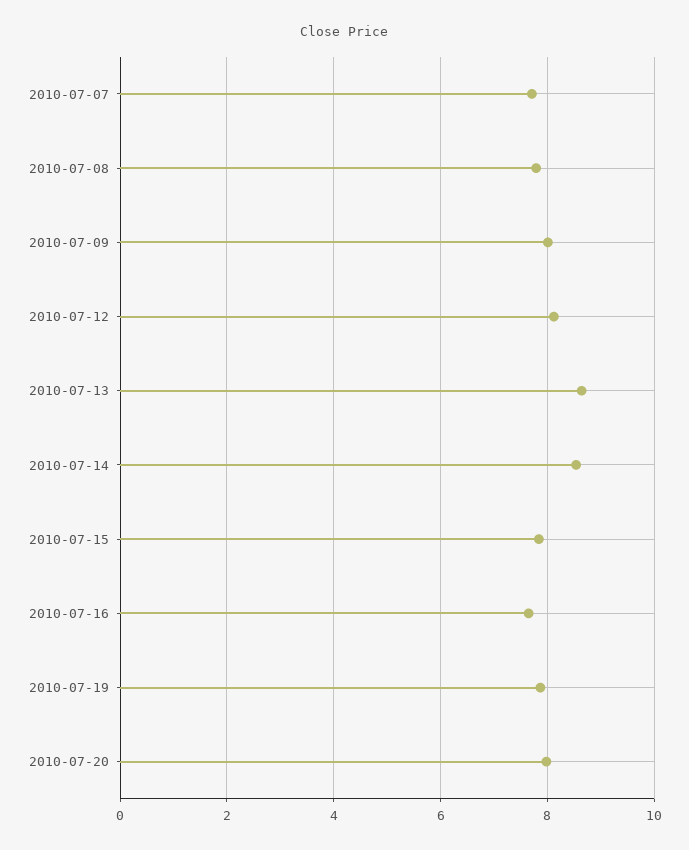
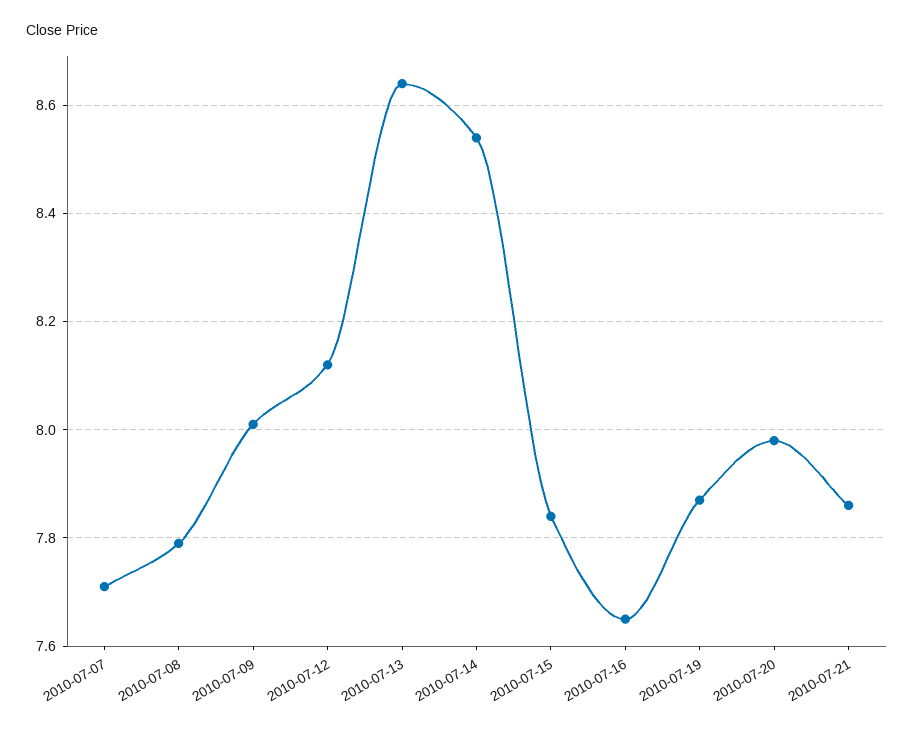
2010-07-21: none -> 7.85

